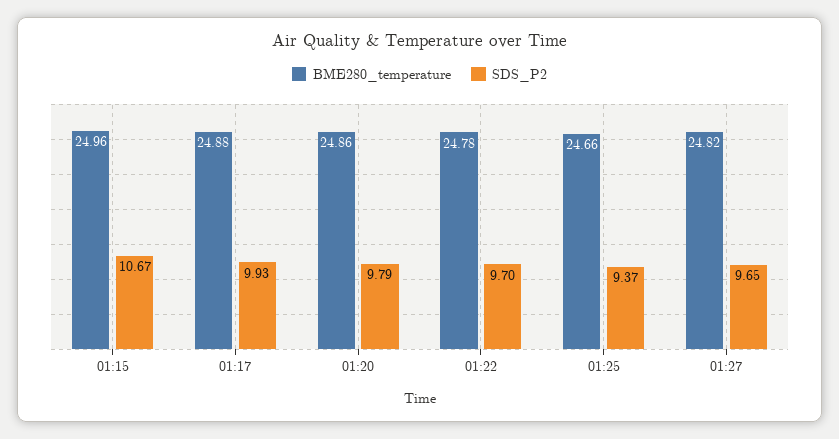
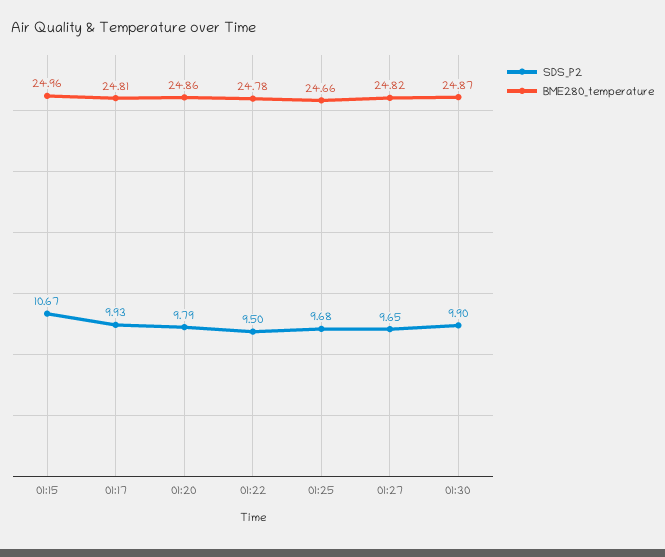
BME280_temperature, 01:17: 24.88 -> 24.81
SDS_P2, 01:22: 9.7 -> 9.5
SDS_P2, 01:25: 9.37 -> 9.68
SDS_P2, 01:30: none -> 9.9
BME280_temperature, 01:30: none -> 24.87

